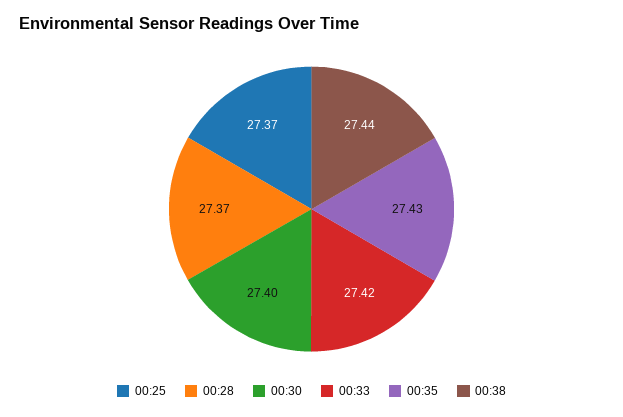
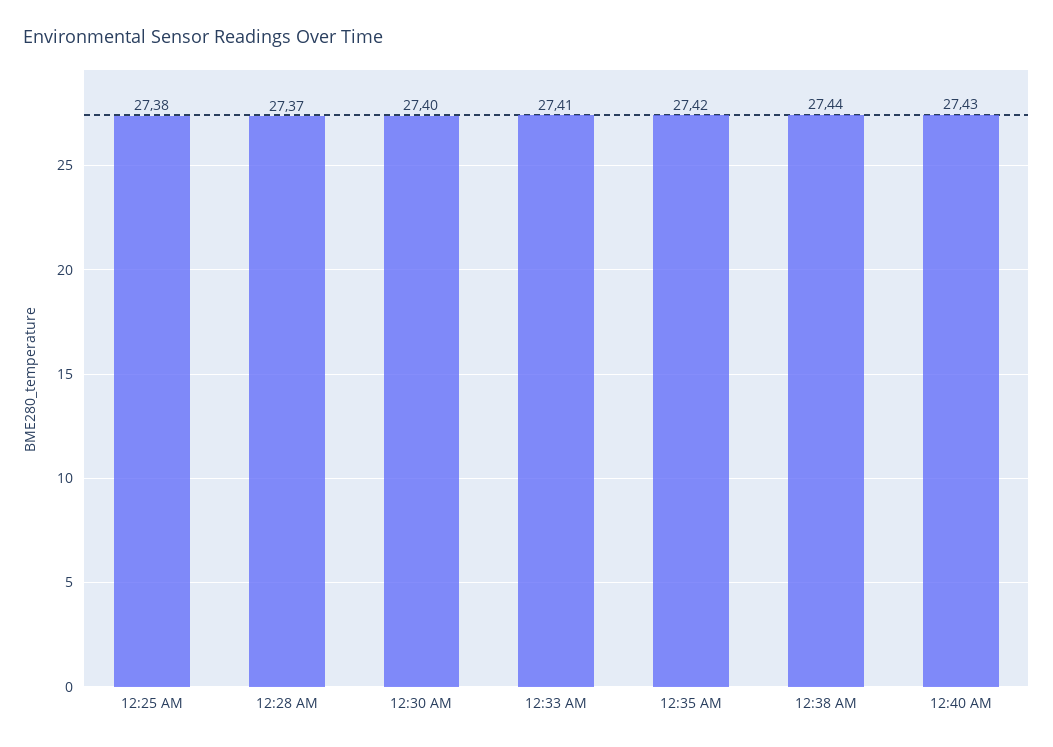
00:25: 27.37 -> 27.38
00:33: 27.42 -> 27.41
00:35: 27.43 -> 27.42
12:40 AM: none -> 27.43

